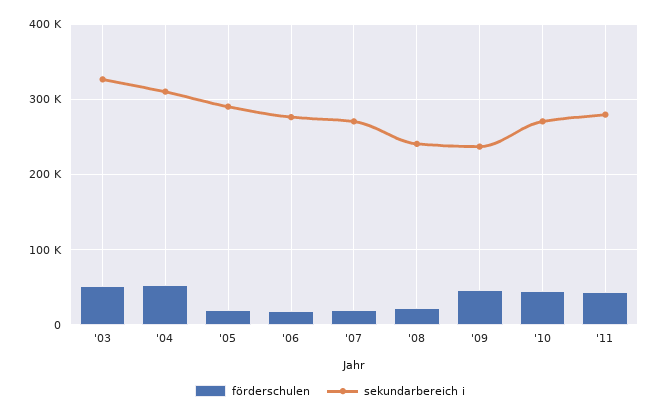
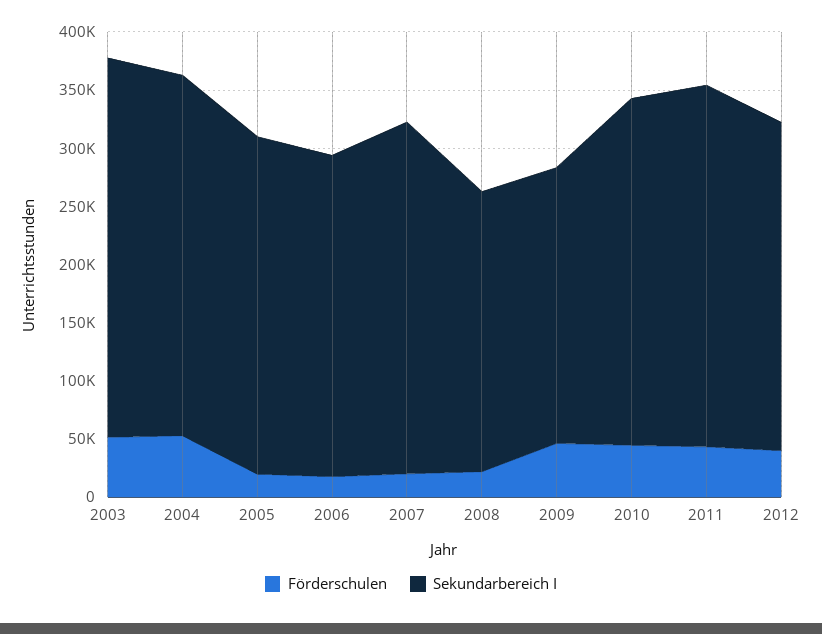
sekundarbereich i, '07: 270000 -> 300000
sekundarbereich i, '10: 270000 -> 300000
sekundarbereich i, '11: 280000 -> 310000
förderschulen, 2012: none -> 40000
sekundarbereich i, 2012: none -> 280000

